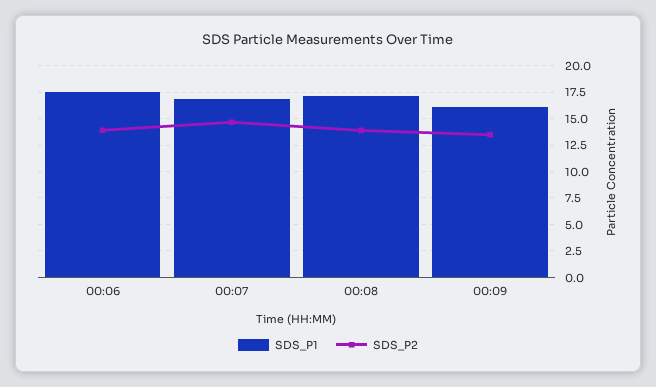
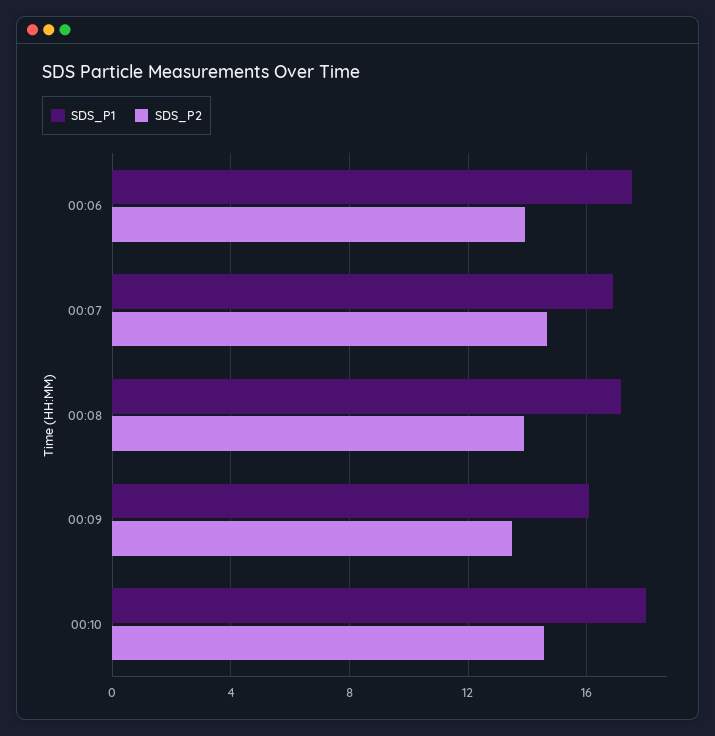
SDS_P1, 00:10: none -> 18
SDS_P2, 00:10: none -> 14.5

